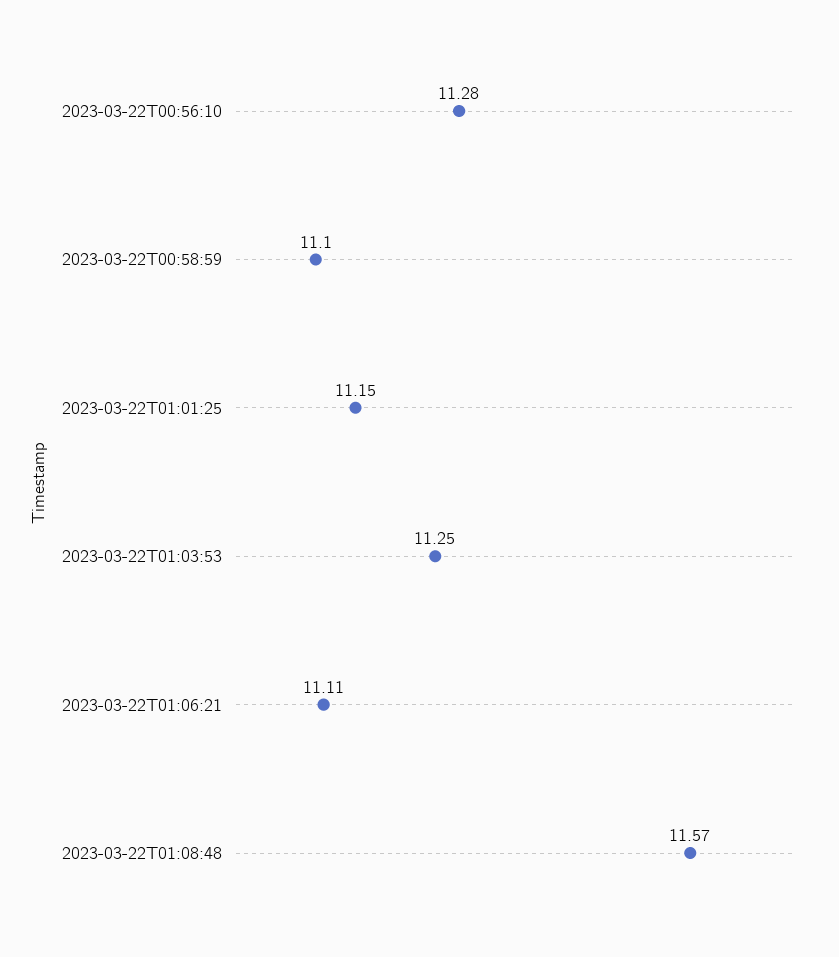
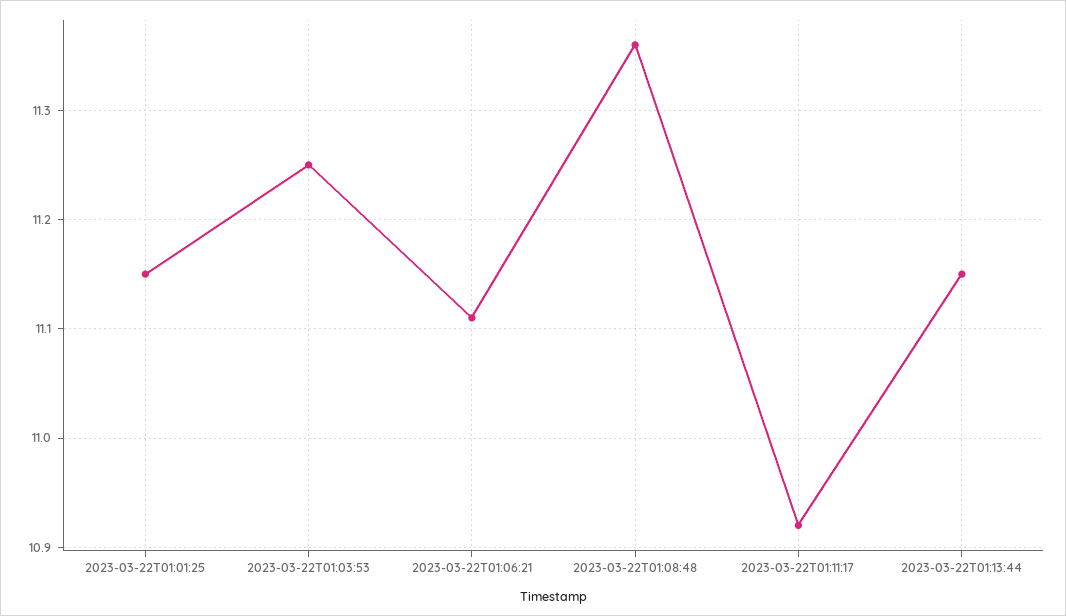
2023-03-22T00:56:10: 11.28 -> none
2023-03-22T00:58:59: 11.1 -> none
2023-03-22T01:08:48: 11.57 -> 11.36
2023-03-22T01:11:17: none -> 10.92
2023-03-22T01:13:44: none -> 11.15

